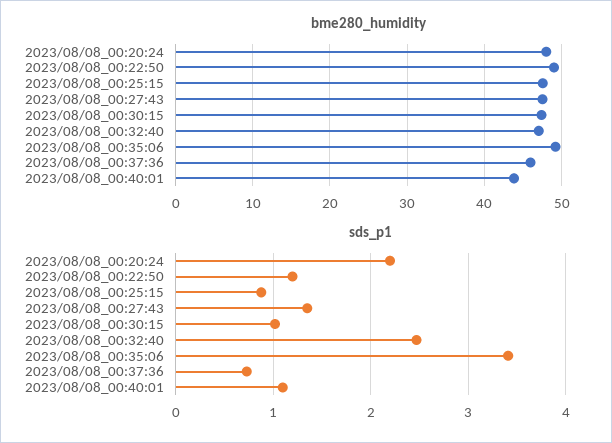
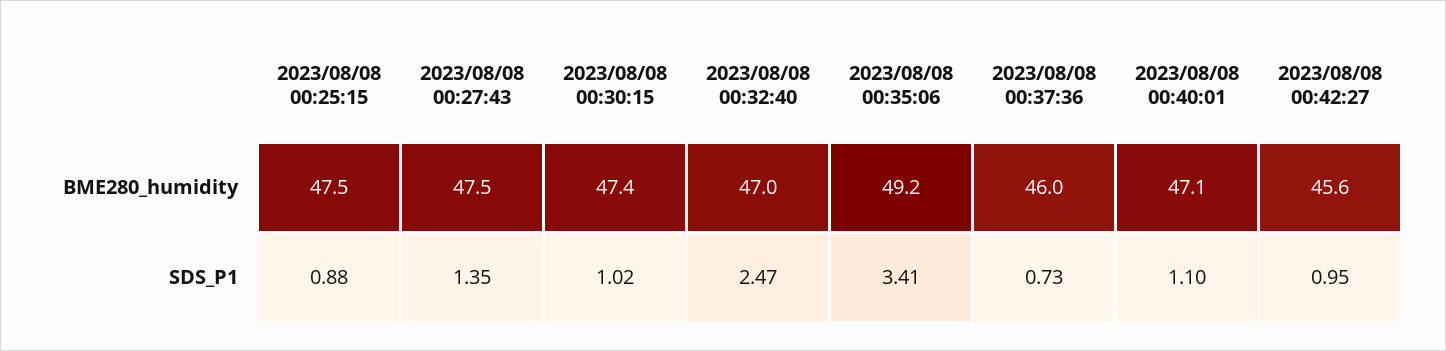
bme280_humidity, 2023/08/08_00:20:24: 48 -> none
bme280_humidity, 2023/08/08_00:22:50: 49 -> none
bme280_humidity, 2023/08/08_00:40:01: 44 -> 47.1
sds_p1, 2023/08/08_00:20:24: 2.2 -> none
sds_p1, 2023/08/08_00:22:50: 1.2 -> none
bme280_humidity, 2023/08/08 00:42:27: none -> 45.6
sds_p1, 2023/08/08 00:42:27: none -> 0.95

